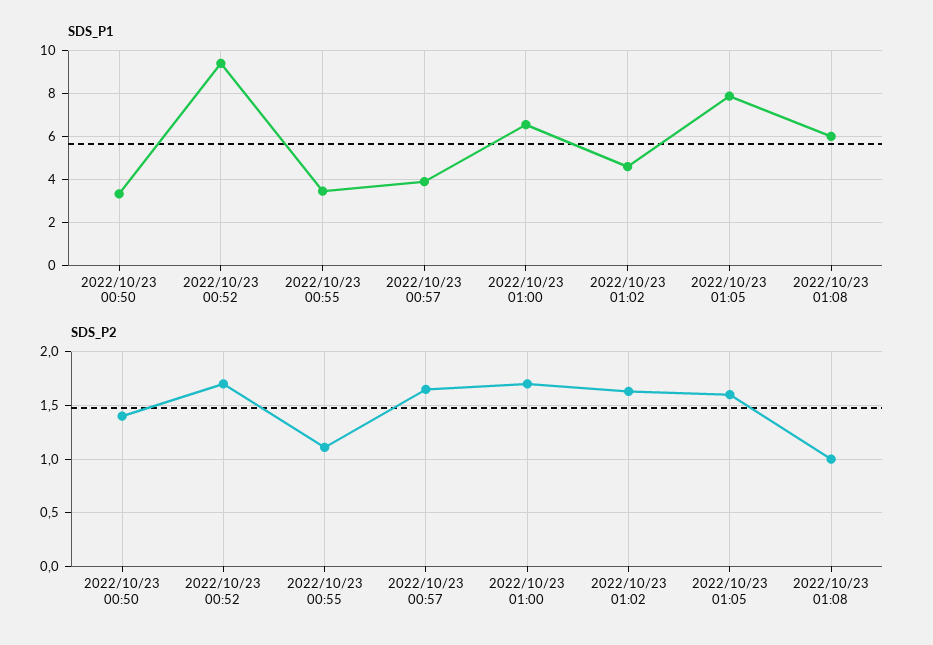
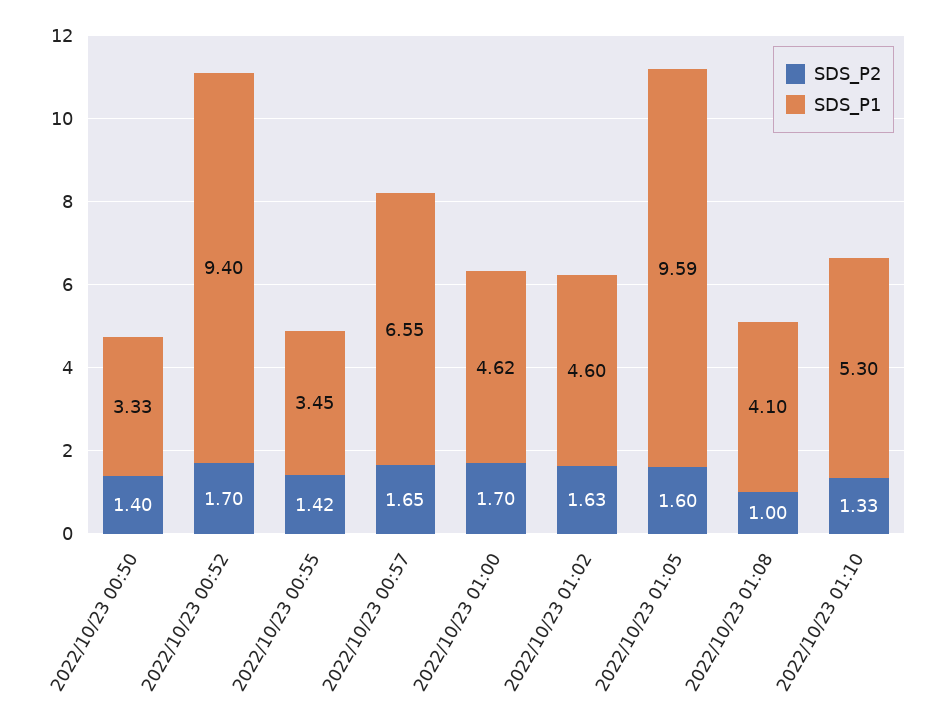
SDS_P1, 2022/10/23 00:57: 4 -> 6.55
SDS_P1, 2022/10/23 01:00: 6.5 -> 4.62
SDS_P1, 2022/10/23 01:05: 8 -> 9.59
SDS_P1, 2022/10/23 01:08: 6 -> 4.1
SDS_P2, 2022/10/23 00:55: 1.1 -> 1.42
SDS_P2, 2022/10/23 01:10: none -> 1.33
SDS_P1, 2022/10/23 01:10: none -> 5.3

